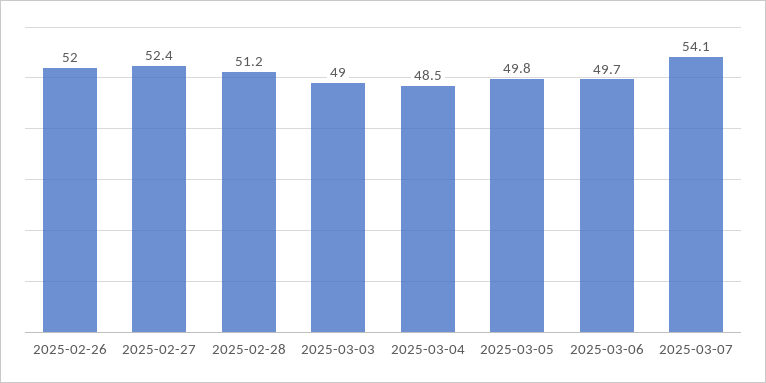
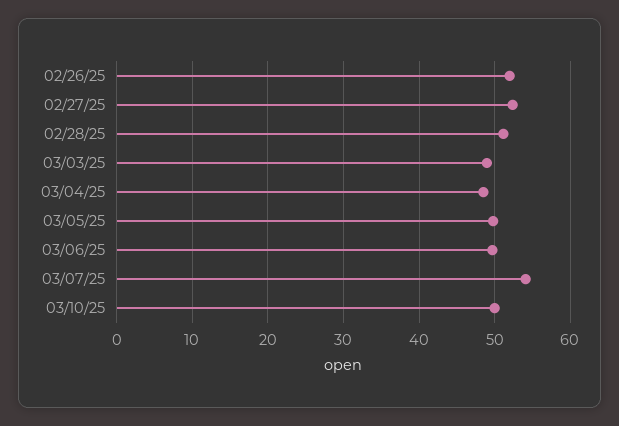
03/10/25: none -> 50

